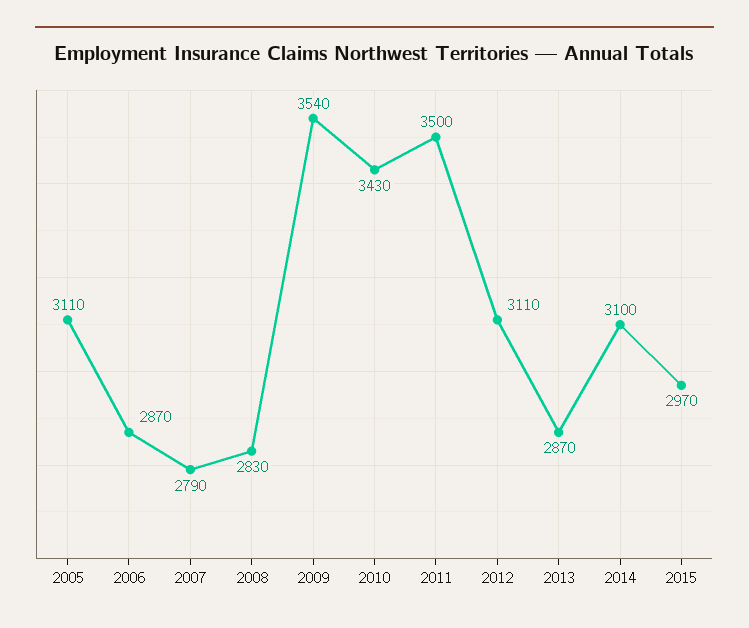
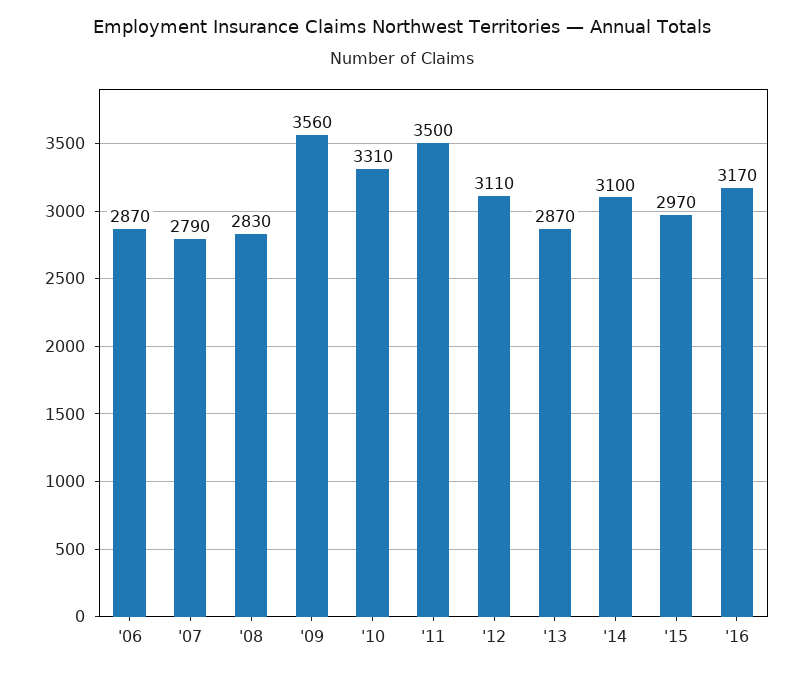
2005: 3110 -> none
2009: 3540 -> 3560
2010: 3430 -> 3310
'16: none -> 3170

